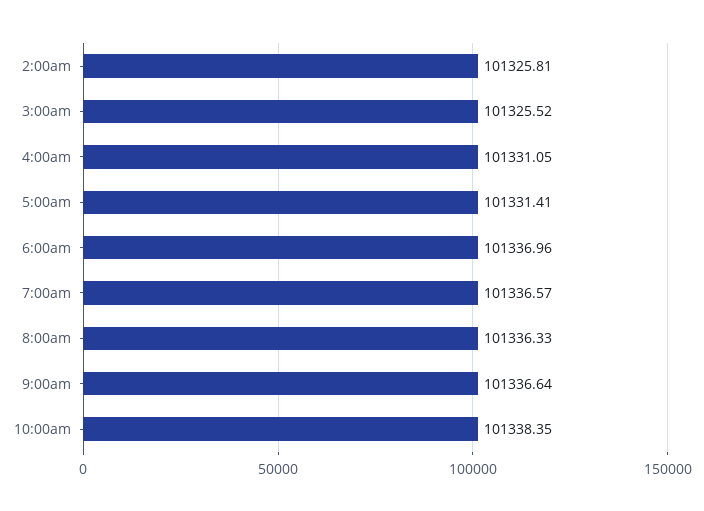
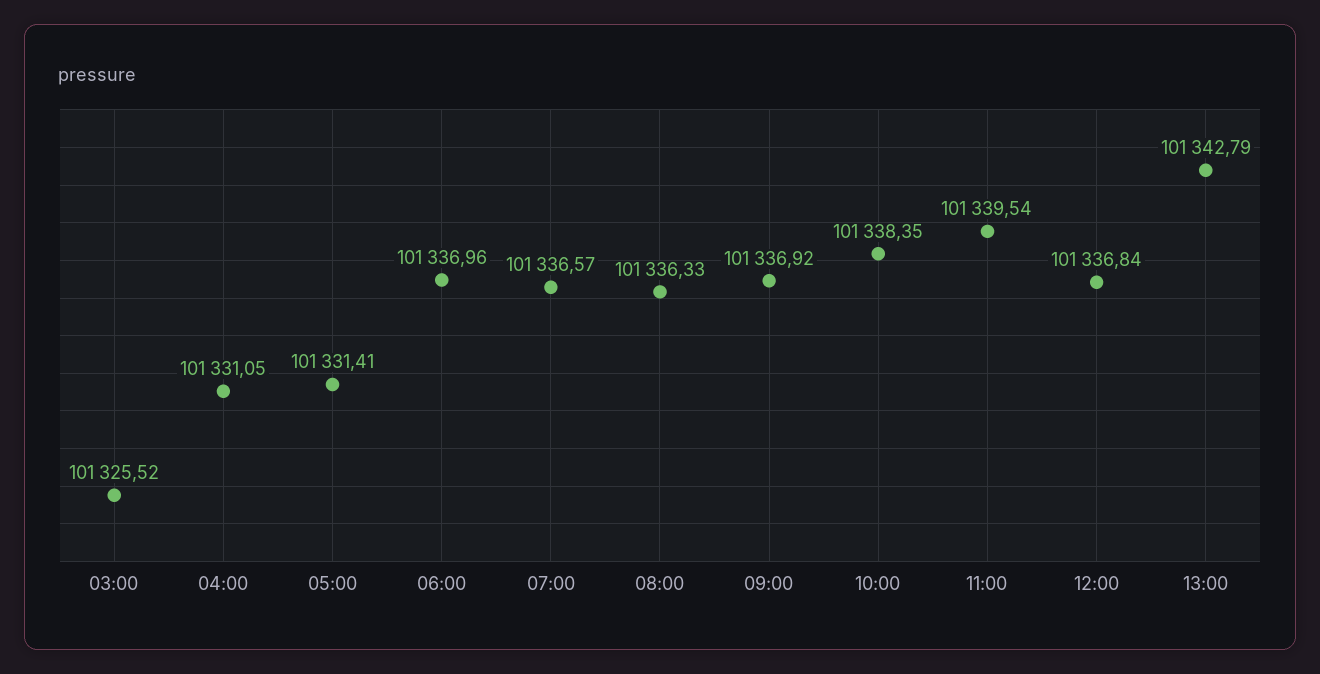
2:00am: 101325.81 -> none
9:00am: 101336.64 -> 101336.92
11:00: none -> 101339.54
12:00: none -> 101336.84
13:00: none -> 101342.79

